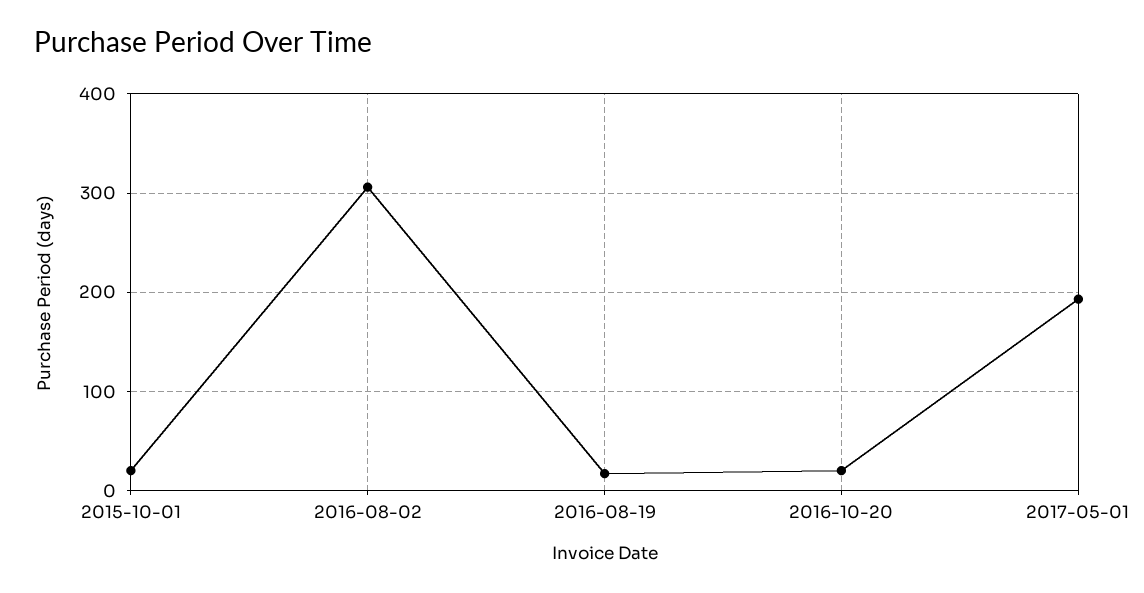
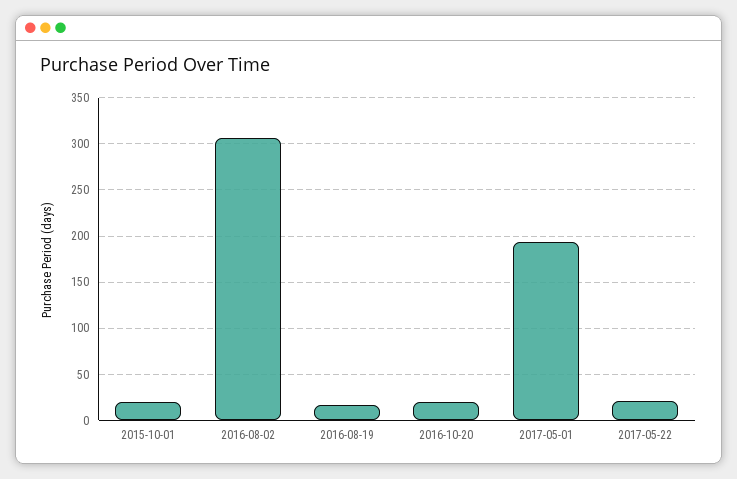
2017-05-22: none -> 20

